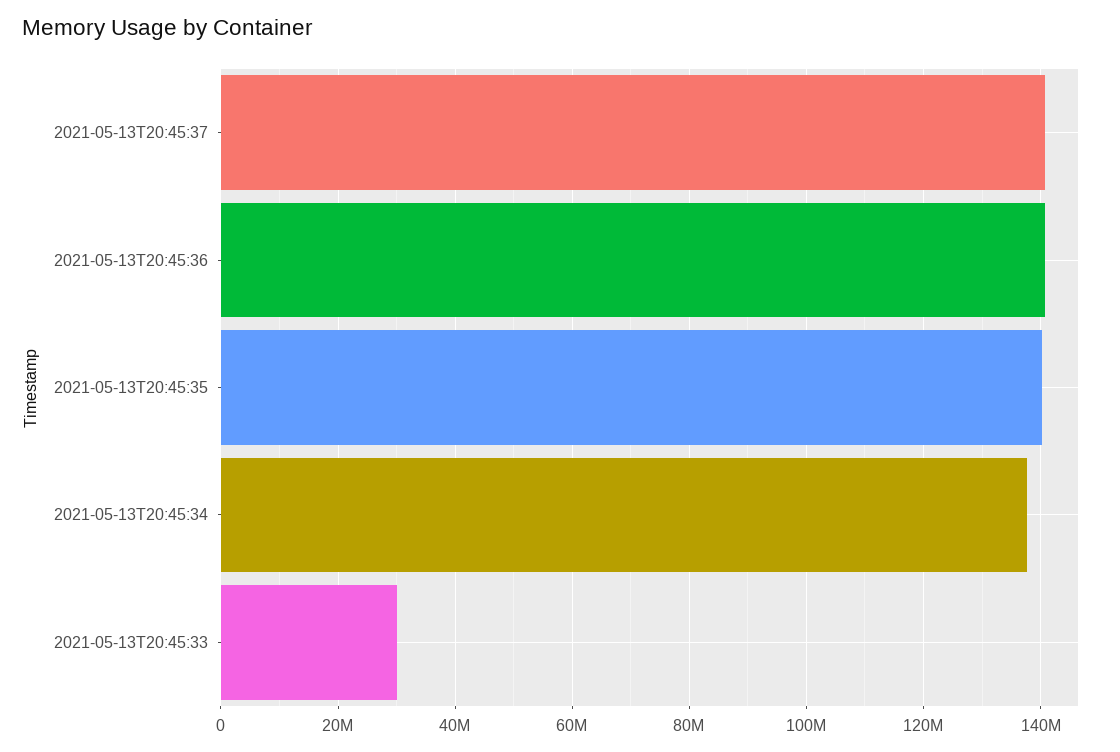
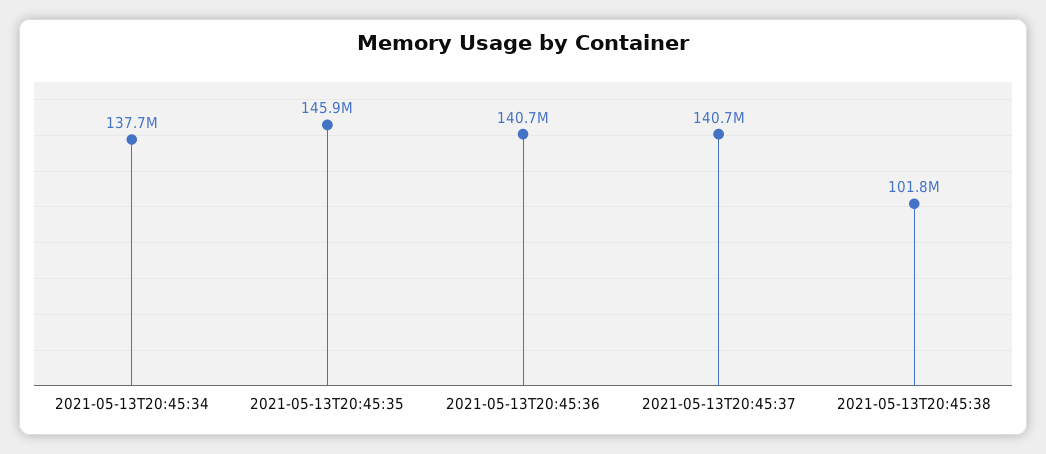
2021-05-13T20:45:35: 140000000 -> 145900000
2021-05-13T20:45:33: 30000000 -> none
2021-05-13T20:45:38: none -> 101800000

